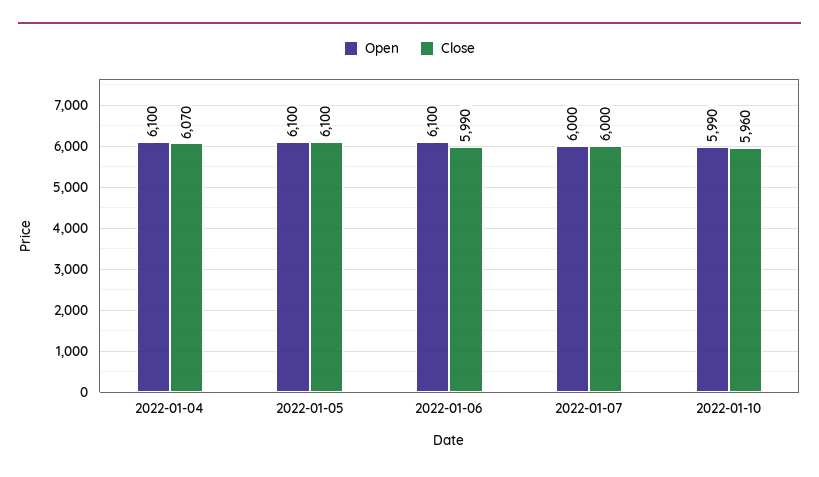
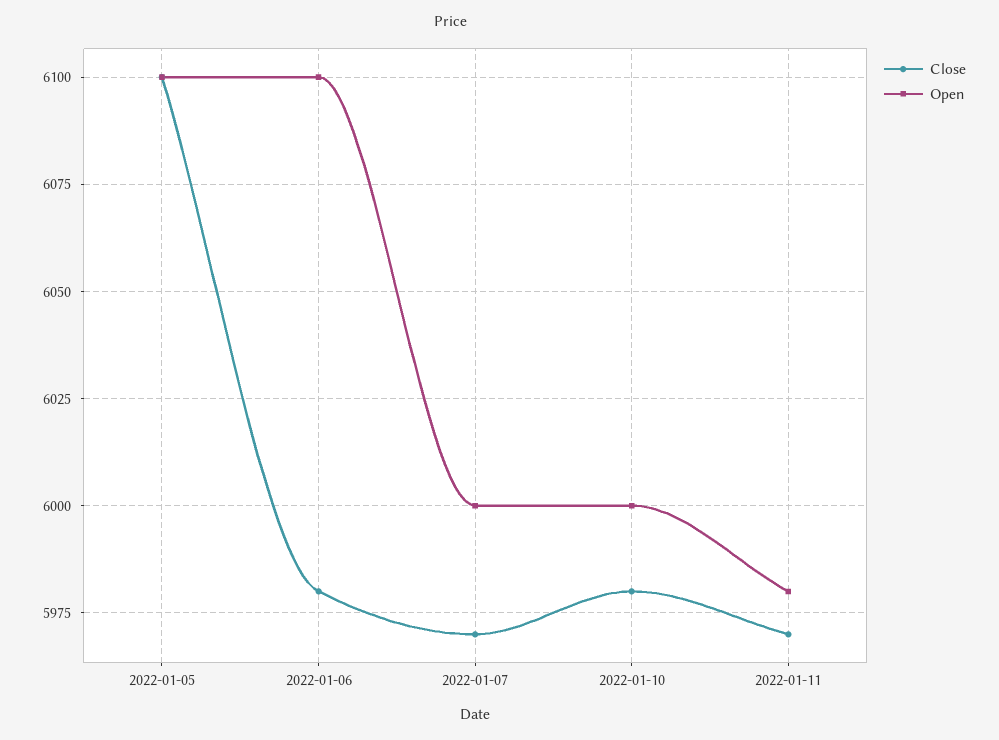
Open, 2022-01-04: 6100 -> none
Close, 2022-01-04: 6070 -> none
Close, 2022-01-06: 5990 -> 5980
Close, 2022-01-07: 6000 -> 5970
Open, 2022-01-10: 5990 -> 6000
Close, 2022-01-10: 5960 -> 5980
Close, 2022-01-11: none -> 5970
Open, 2022-01-11: none -> 5980

